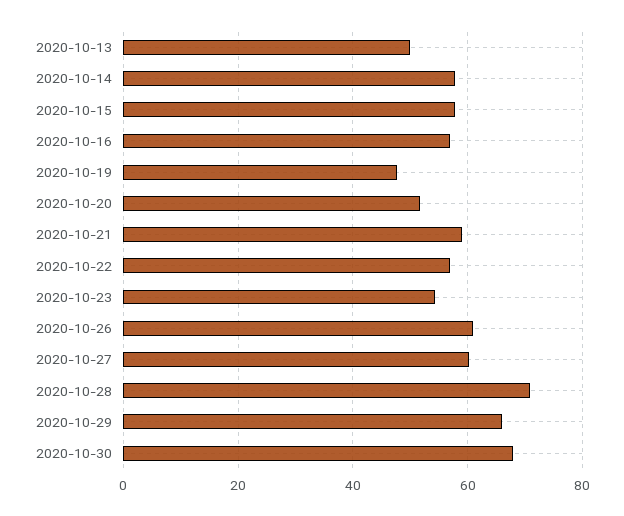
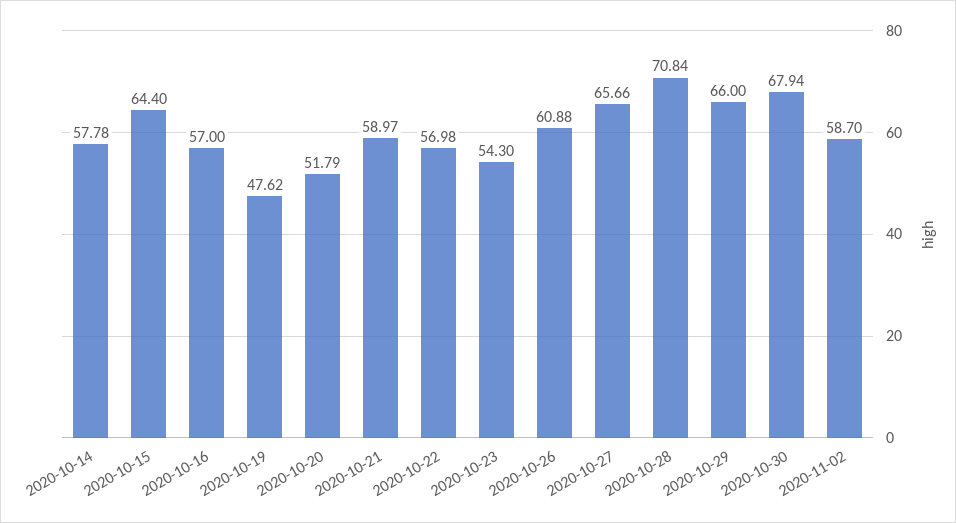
2020-10-13: 50 -> none
2020-10-15: 58 -> 64.4
2020-10-27: 60 -> 65.66
2020-11-02: none -> 58.7

